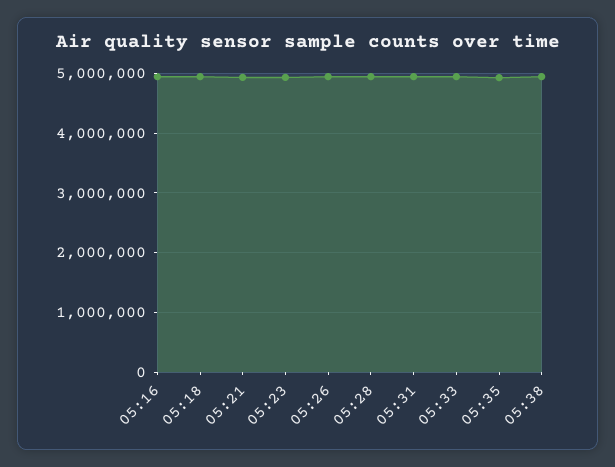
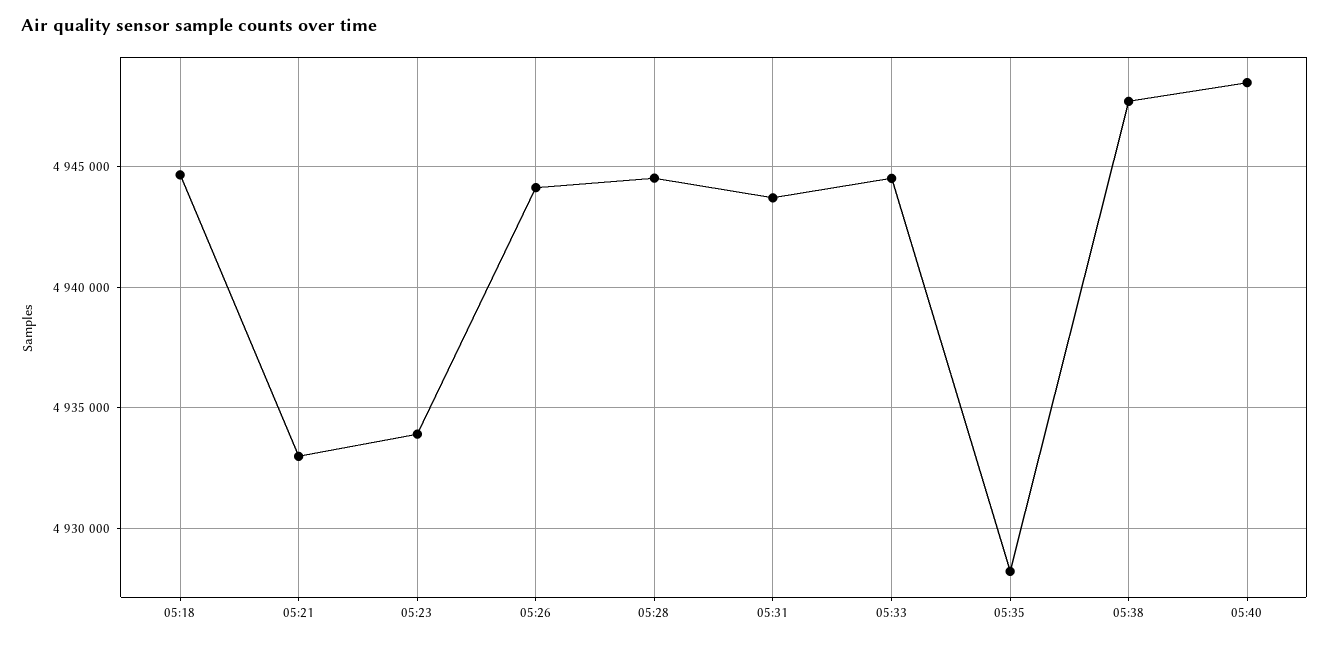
05:16: 5000000 -> none
05:40: none -> 4948500

